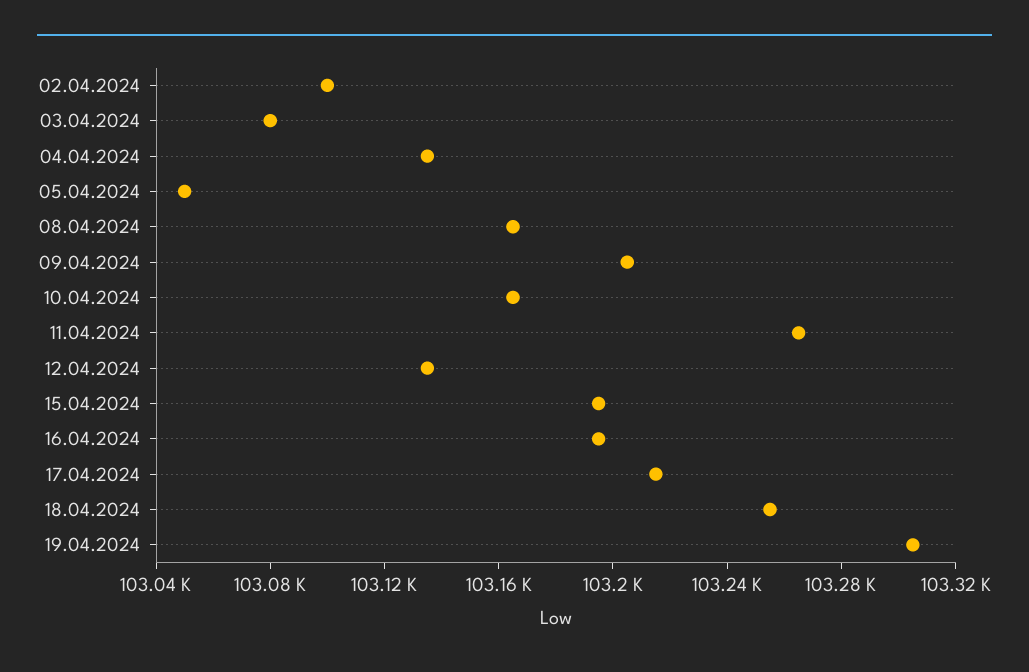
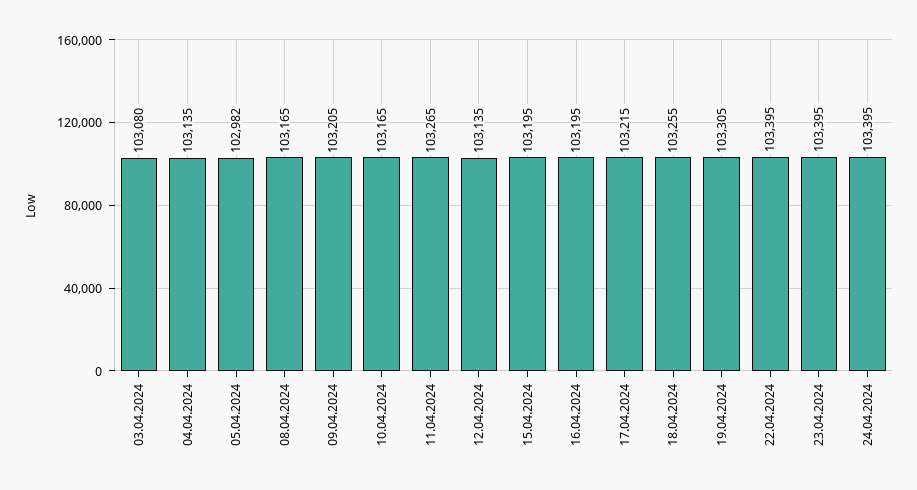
02.04.2024: 103100 -> none
05.04.2024: 103050 -> 102982
22.04.2024: none -> 103395
23.04.2024: none -> 103395
24.04.2024: none -> 103395

